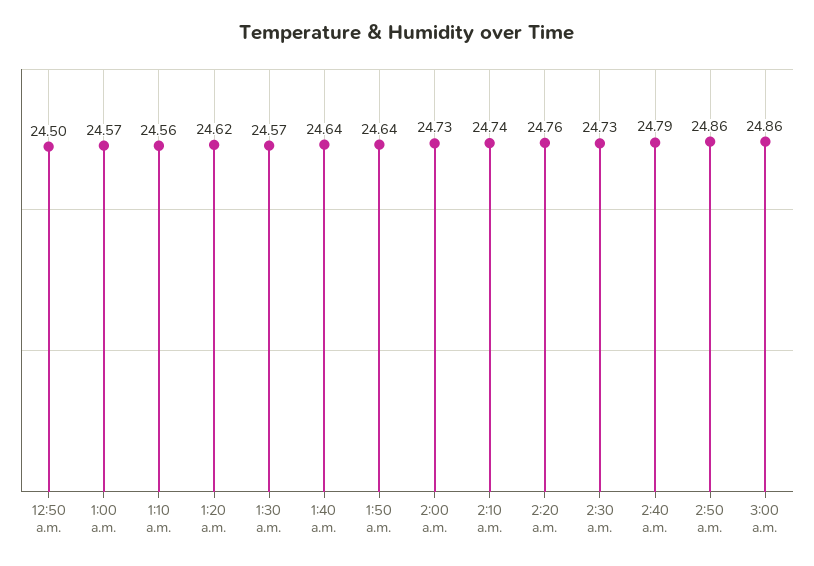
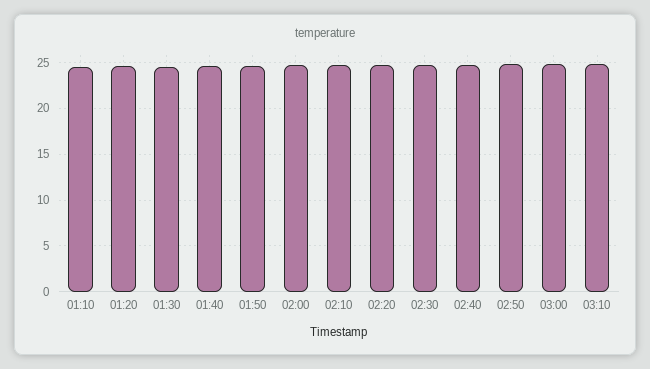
12:50 a.m.: 24.5 -> none
1:00 a.m.: 24.57 -> none
03:10: none -> 25

